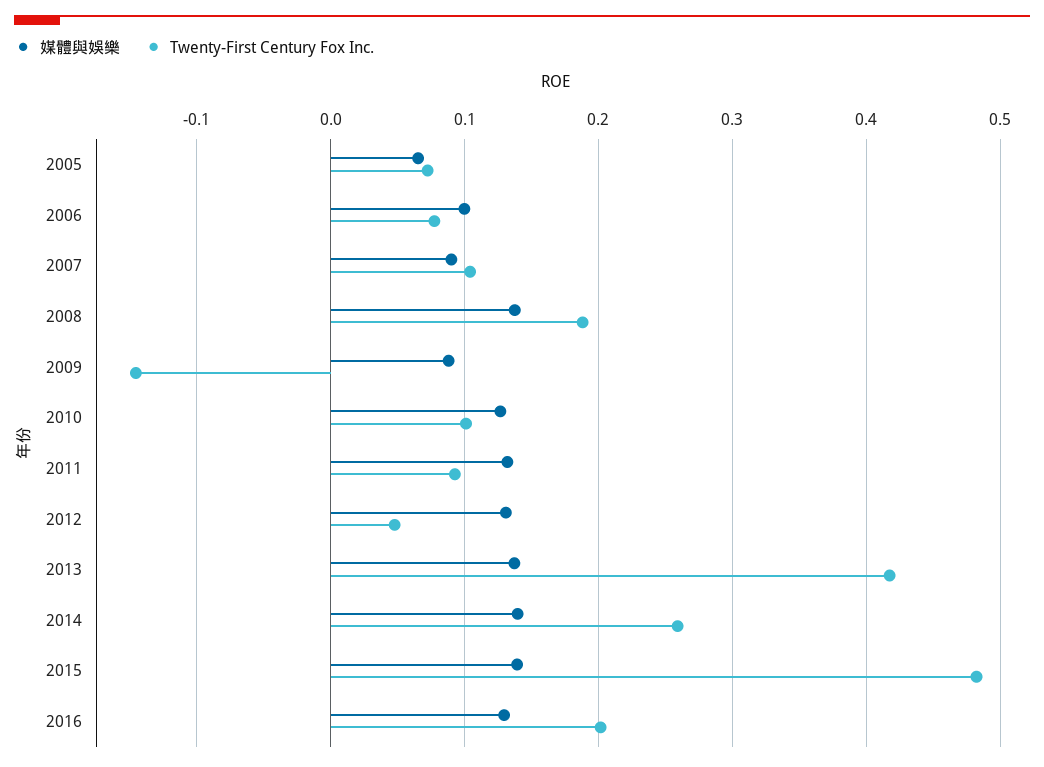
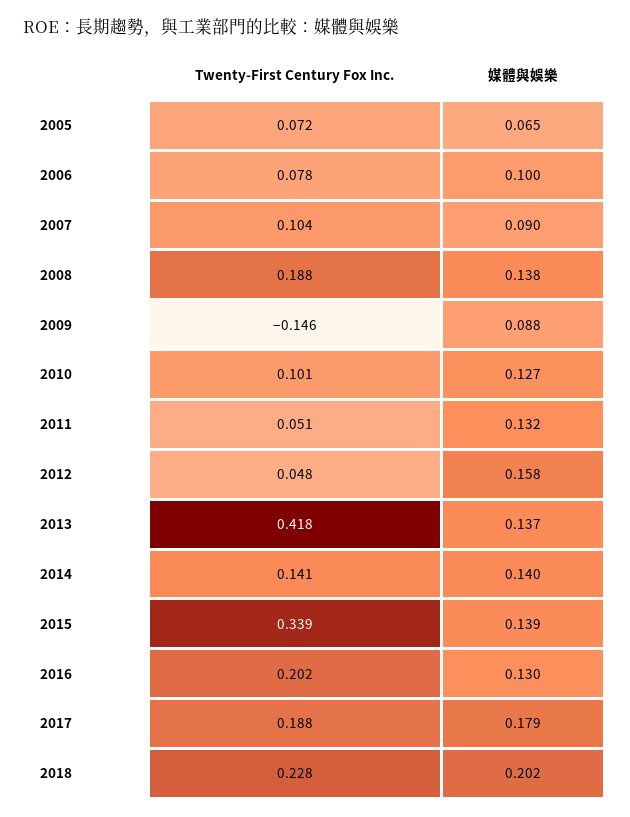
Twenty-First Century Fox Inc., 2011: 0.09 -> 0.051
媒體與娛樂, 2012: 0.13 -> 0.158
Twenty-First Century Fox Inc., 2014: 0.26 -> 0.141
Twenty-First Century Fox Inc., 2015: 0.48 -> 0.339
Twenty-First Century Fox Inc., 2017: none -> 0.188
媒體與娛樂, 2017: none -> 0.179
Twenty-First Century Fox Inc., 2018: none -> 0.228
媒體與娛樂, 2018: none -> 0.202

